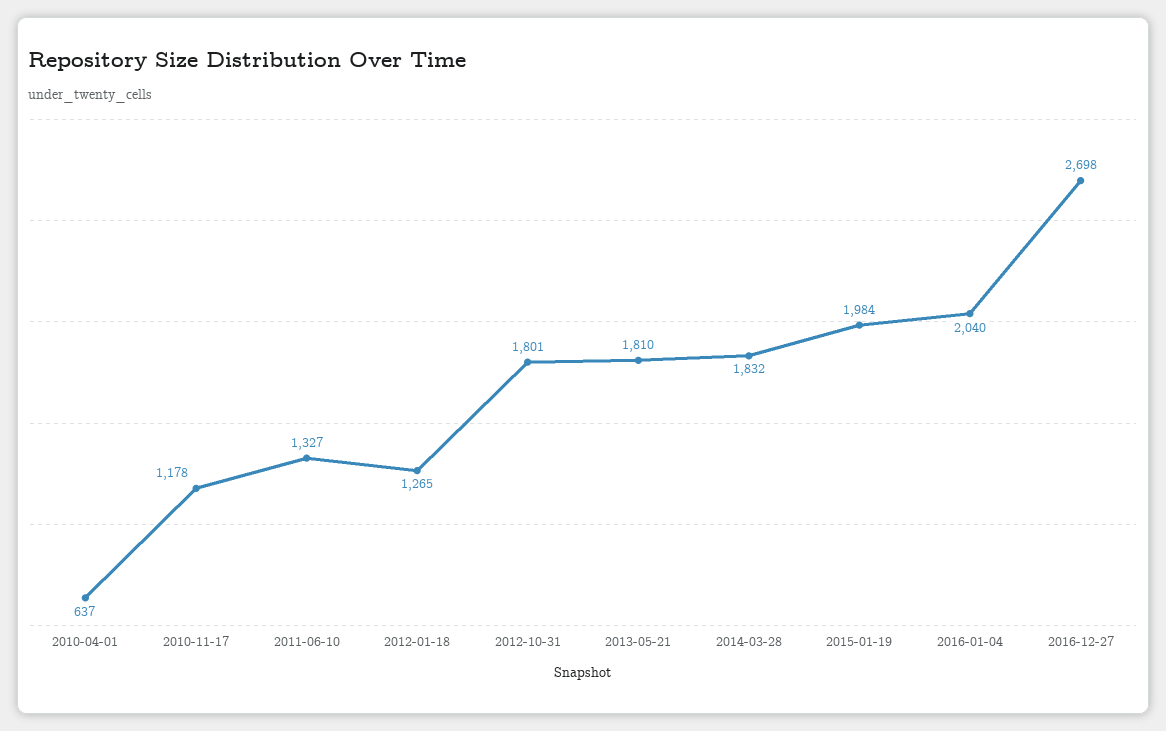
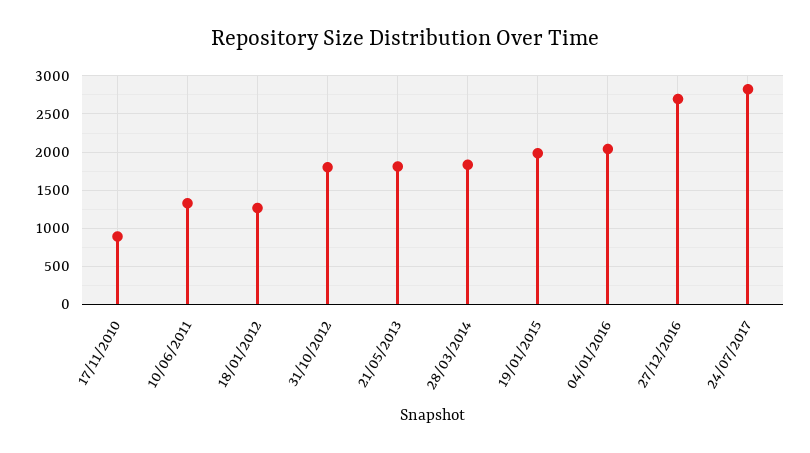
2010-04-01: 637 -> none
2010-11-17: 1178 -> 900
24/07/2017: none -> 2800

